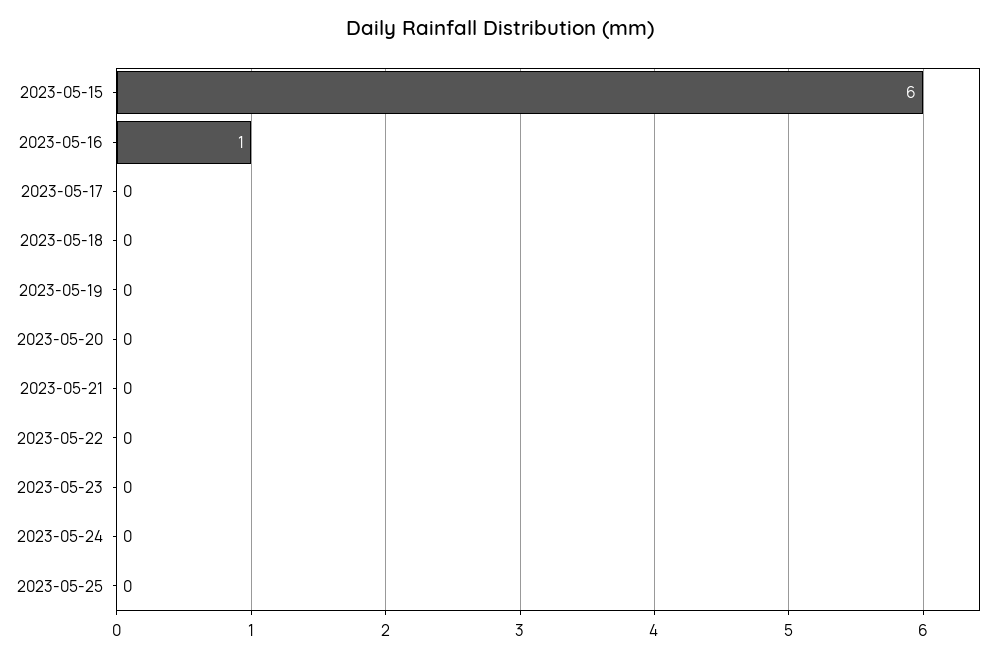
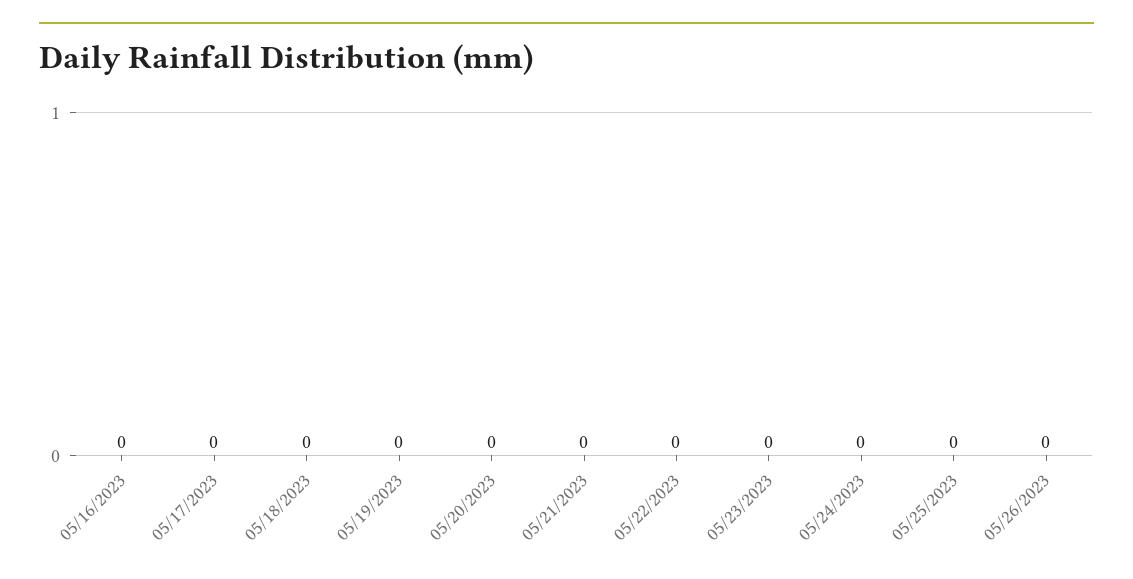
2023-05-15: 6 -> none
2023-05-16: 1 -> 0
05/26/2023: none -> 0

